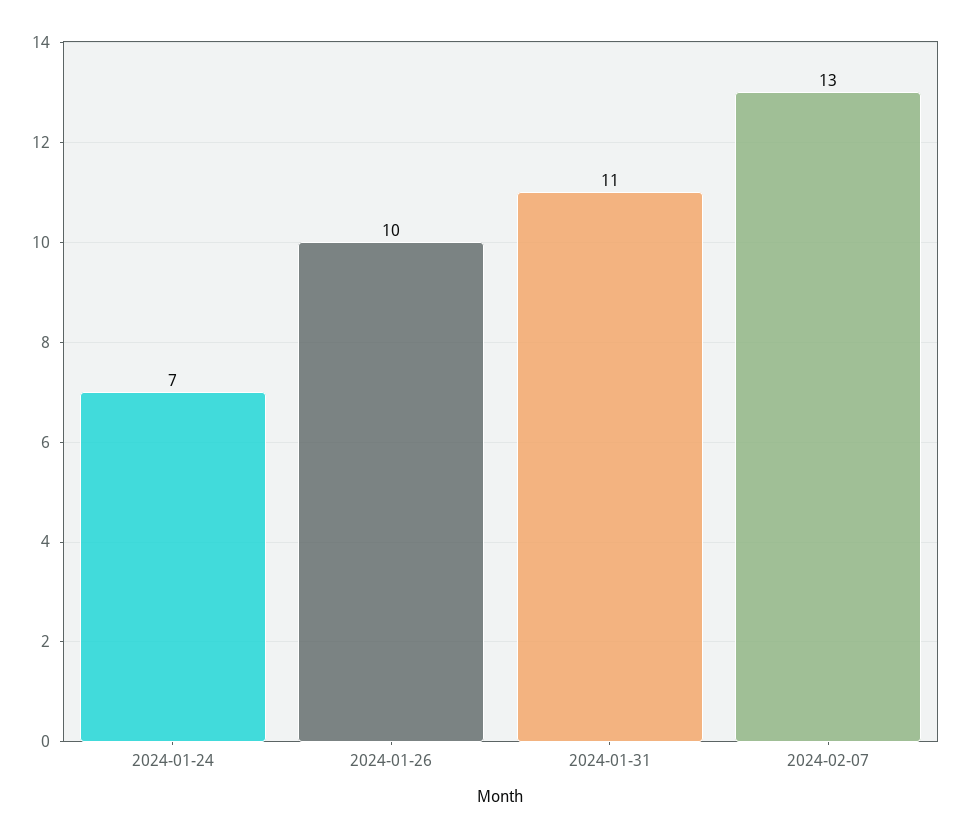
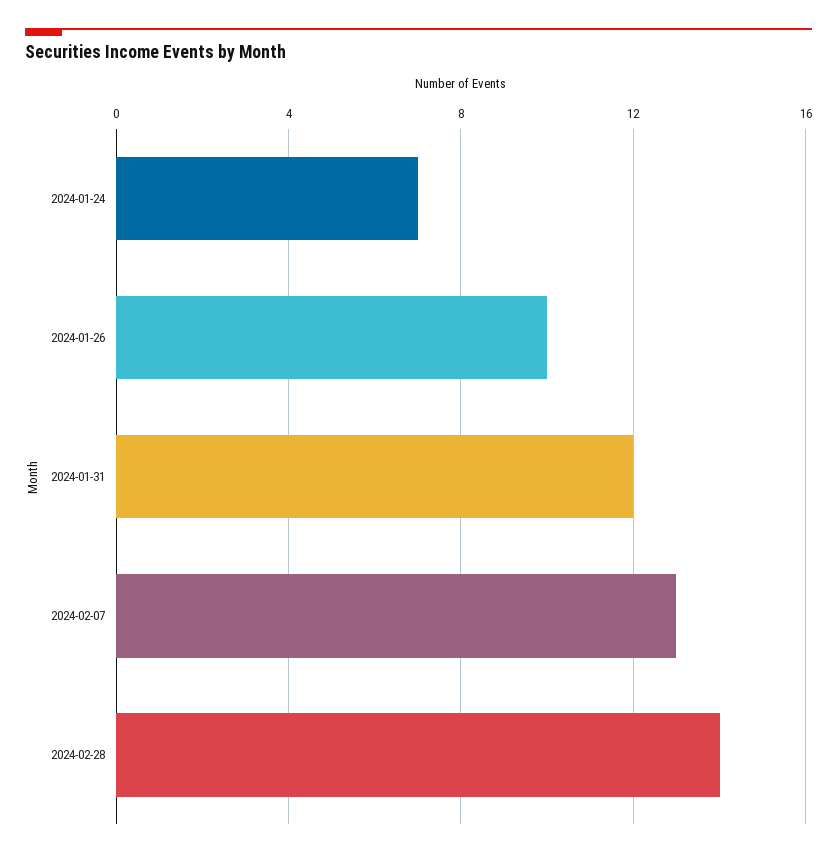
2024-01-31: 11 -> 12
2024-02-28: none -> 14

